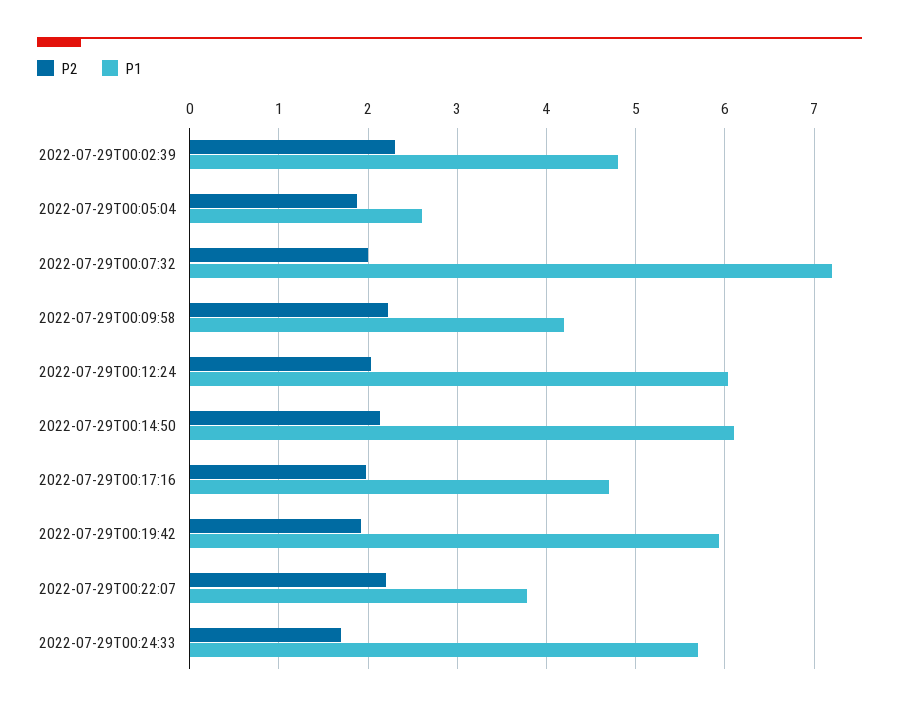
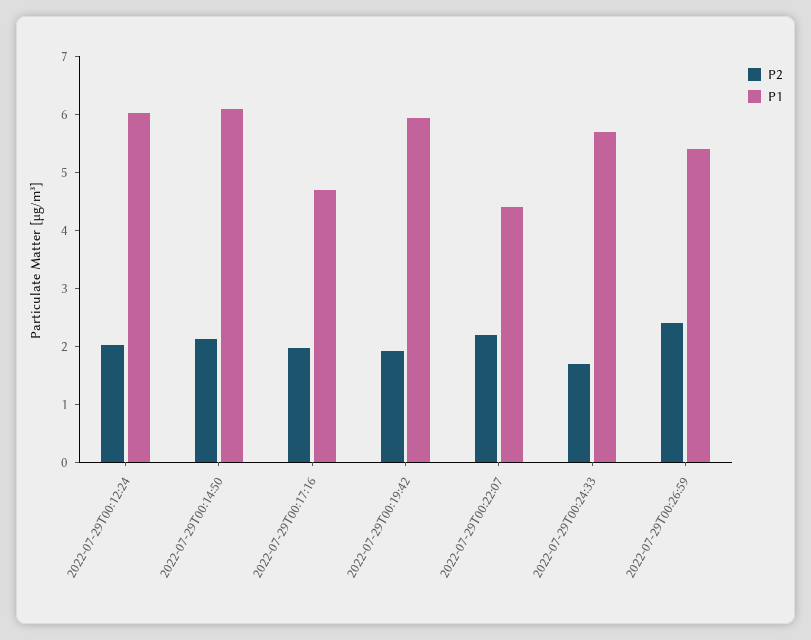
P2, 2022-07-29T00:02:39: 2.3 -> none
P1, 2022-07-29T00:02:39: 4.8 -> none
P2, 2022-07-29T00:05:04: 1.9 -> none
P1, 2022-07-29T00:05:04: 2.6 -> none
P2, 2022-07-29T00:07:32: 2 -> none
P1, 2022-07-29T00:07:32: 7.2 -> none
P2, 2022-07-29T00:09:58: 2.2 -> none
P1, 2022-07-29T00:09:58: 4.2 -> none
P1, 2022-07-29T00:22:07: 3.8 -> 4.4
P2, 2022-07-29T00:26:59: none -> 2.4
P1, 2022-07-29T00:26:59: none -> 5.4

